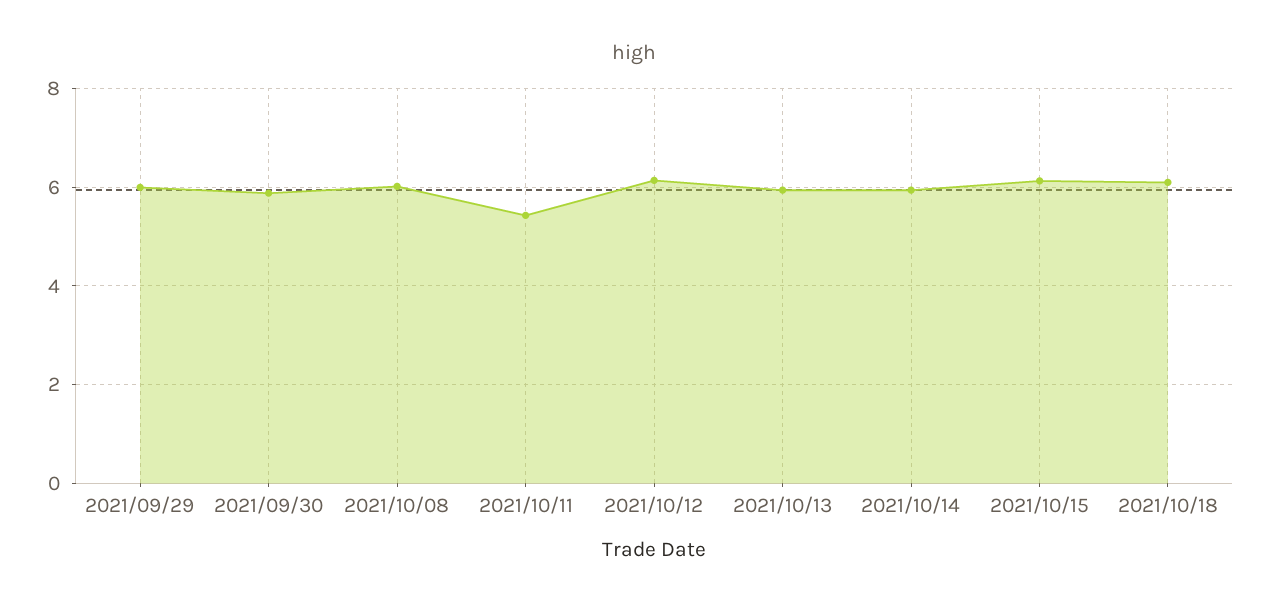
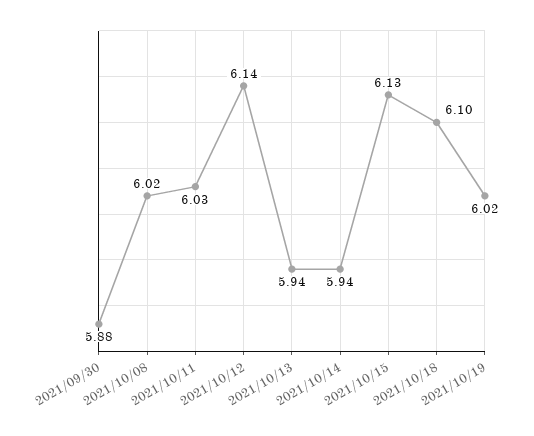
2021/09/29: 6 -> none
2021/10/11: 5.4 -> 6.03
2021/10/19: none -> 6.02

